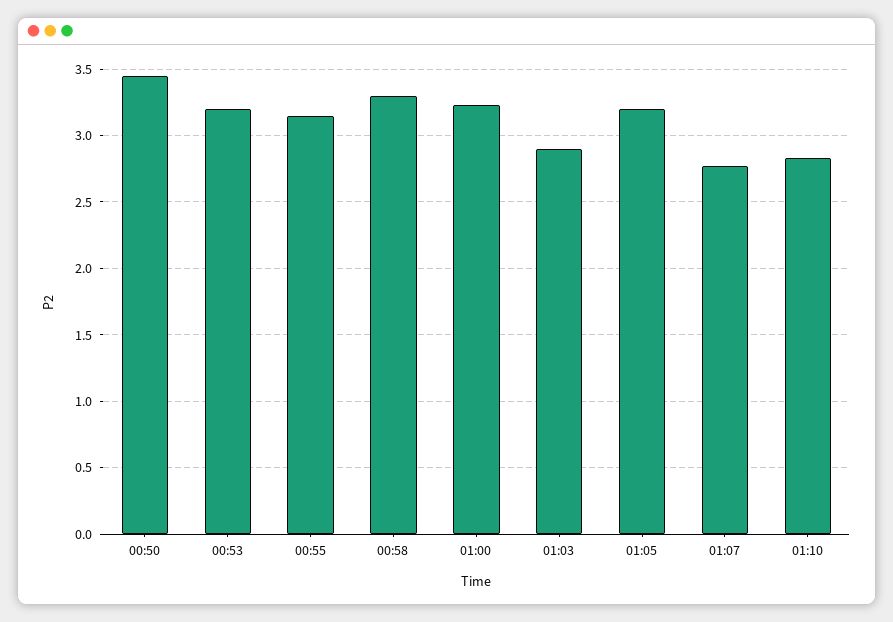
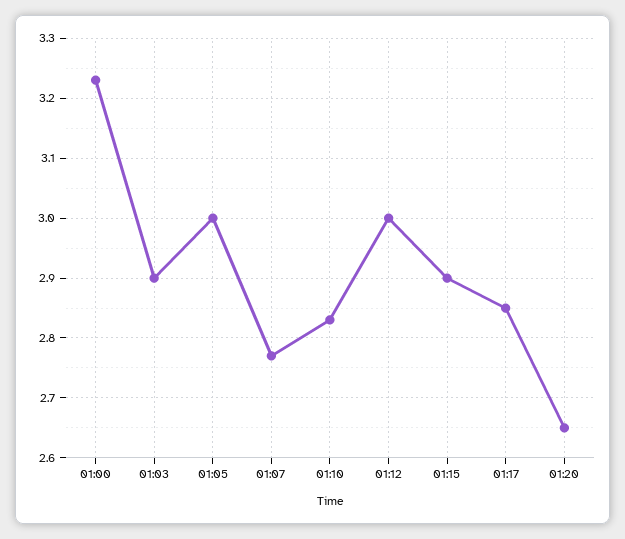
00:50: 3.45 -> none
00:53: 3.2 -> none
00:55: 3.15 -> none
00:58: 3.3 -> none
01:05: 3.2 -> 3
01:12: none -> 3
01:15: none -> 2.9
01:17: none -> 2.85
01:20: none -> 2.65

